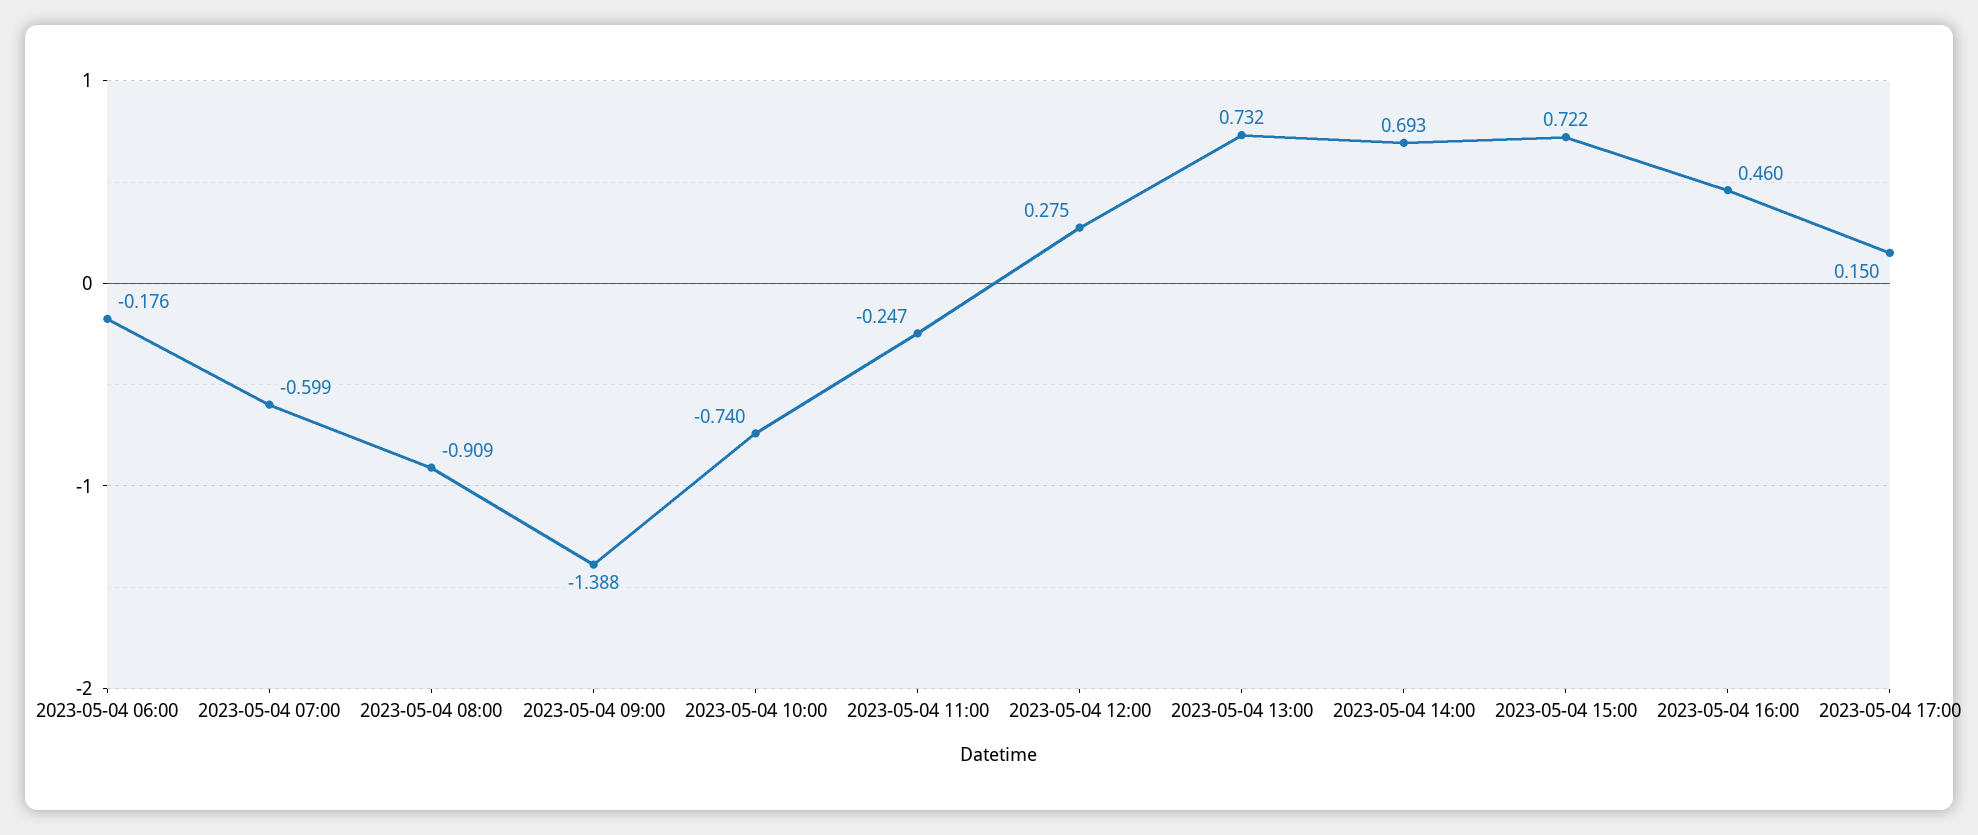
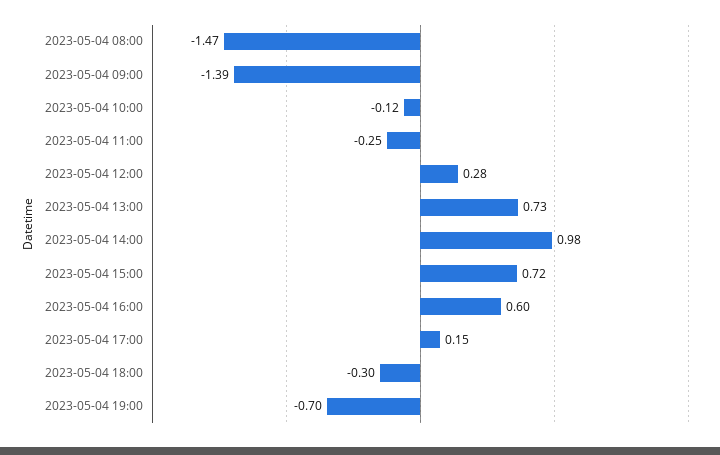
2023-05-04 06:00: -0.176 -> none
2023-05-04 07:00: -0.599 -> none
2023-05-04 08:00: -0.909 -> -1.47
2023-05-04 10:00: -0.74 -> -0.12
2023-05-04 14:00: 0.693 -> 0.98
2023-05-04 16:00: 0.46 -> 0.6
2023-05-04 18:00: none -> -0.3
2023-05-04 19:00: none -> -0.7

